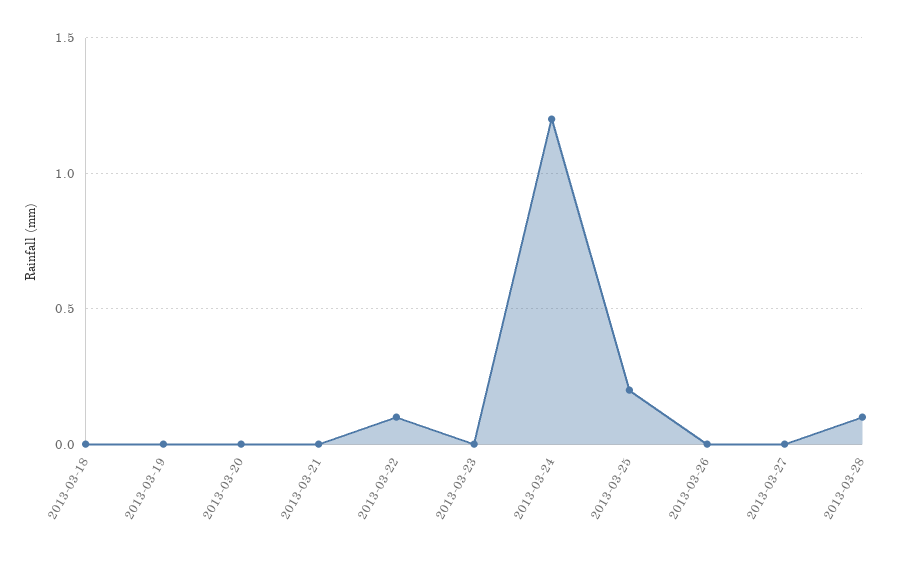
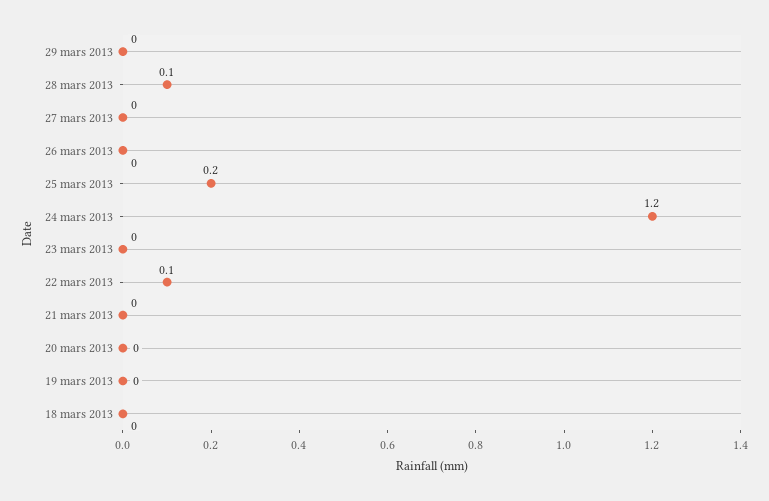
29 mars 2013: none -> 0

